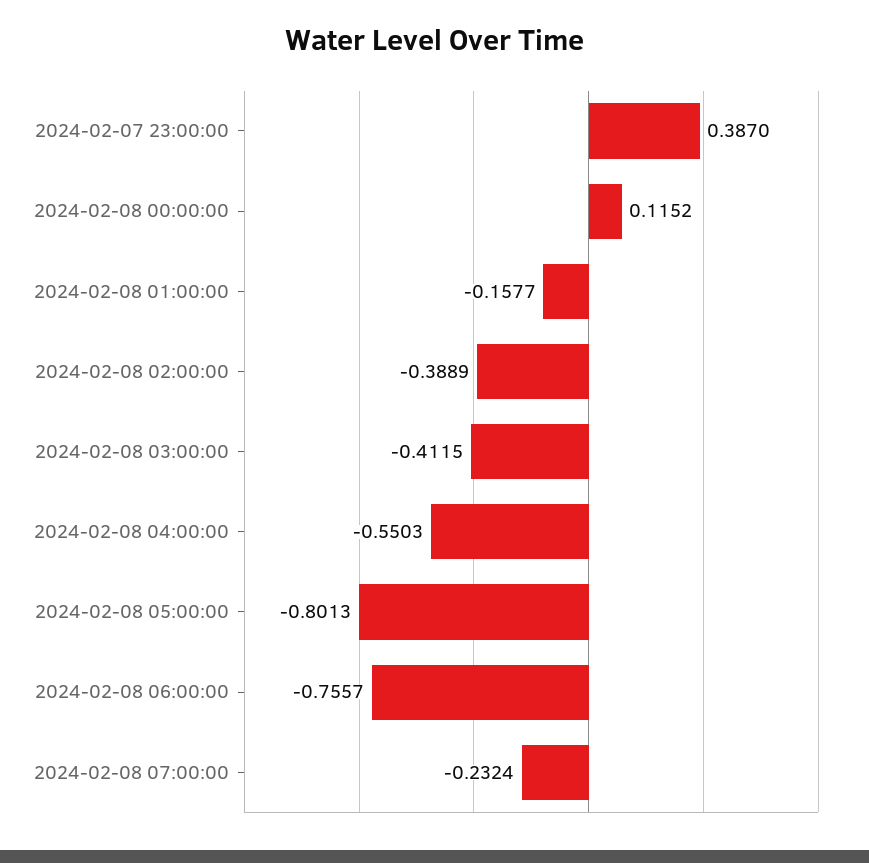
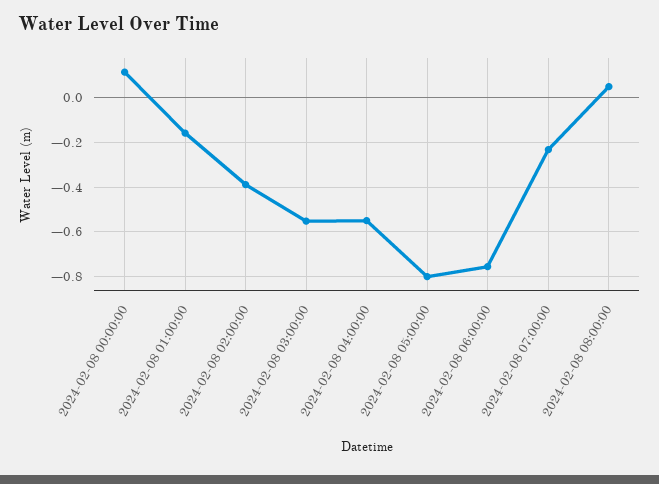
2024-02-07 23:00:00: 0.387 -> none
2024-02-08 03:00:00: -0.4115 -> -0.55
2024-02-08 08:00:00: none -> 0.05

